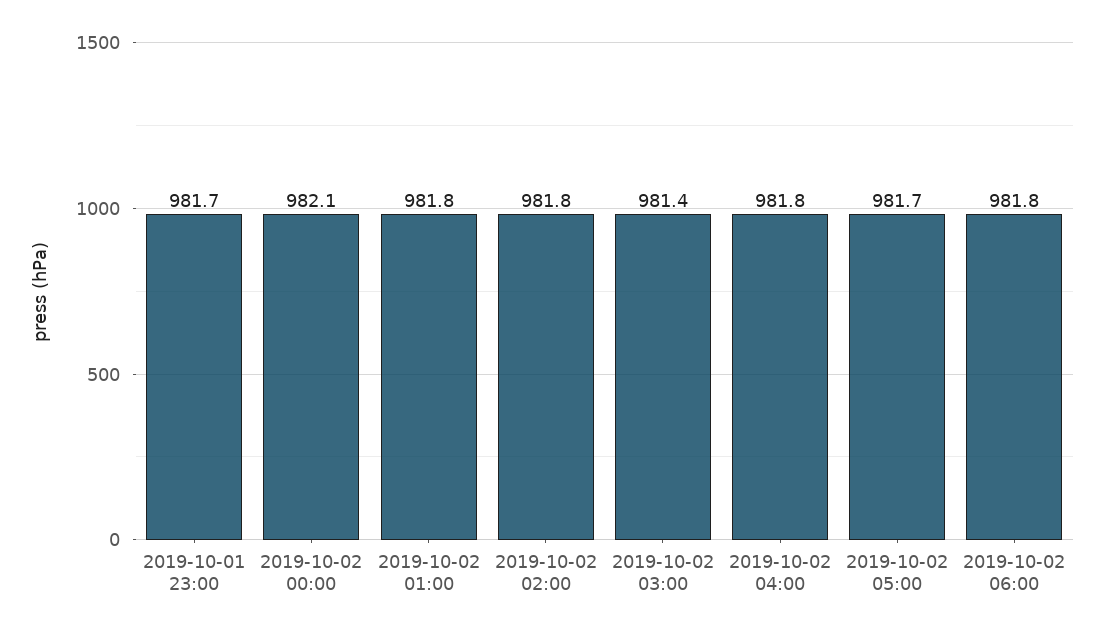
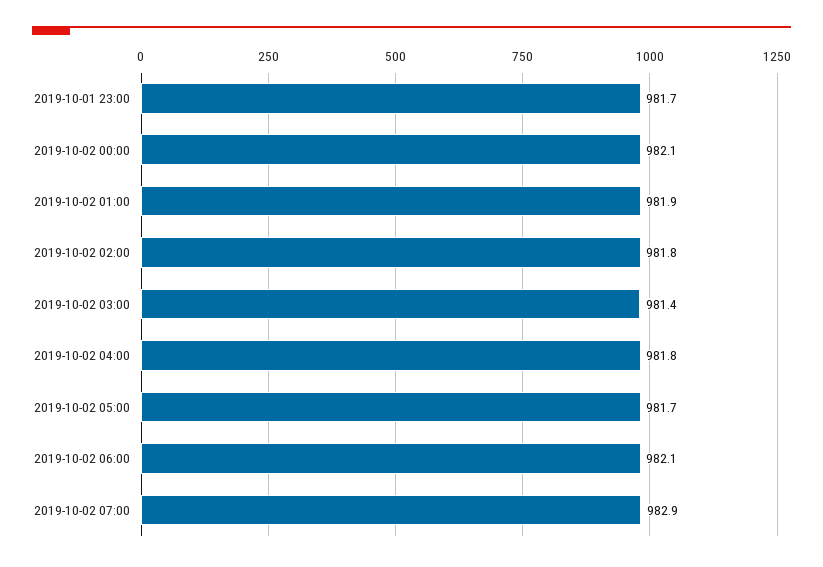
2019-10-02 01:00: 981.8 -> 981.9
2019-10-02 06:00: 981.8 -> 982.1
2019-10-02 07:00: none -> 982.9

